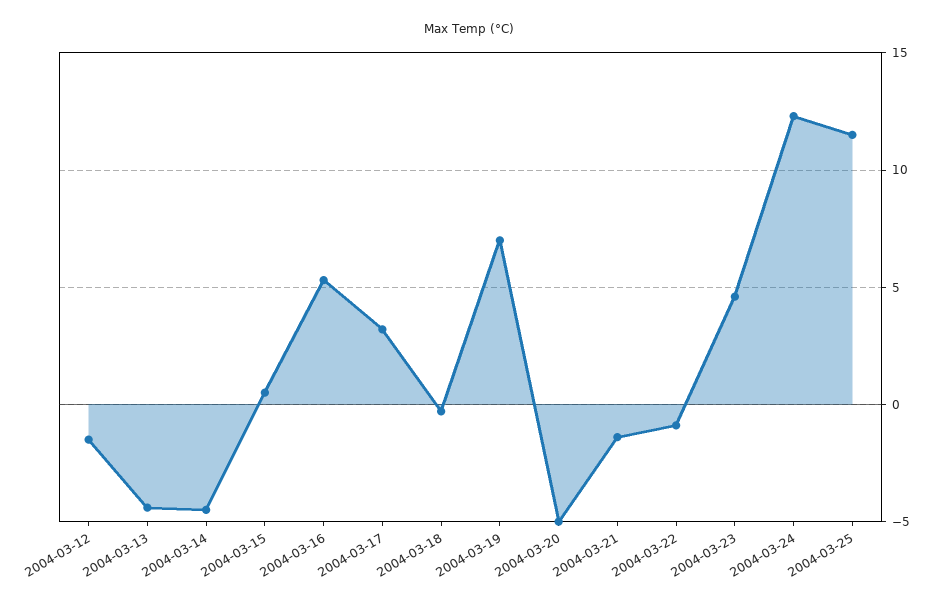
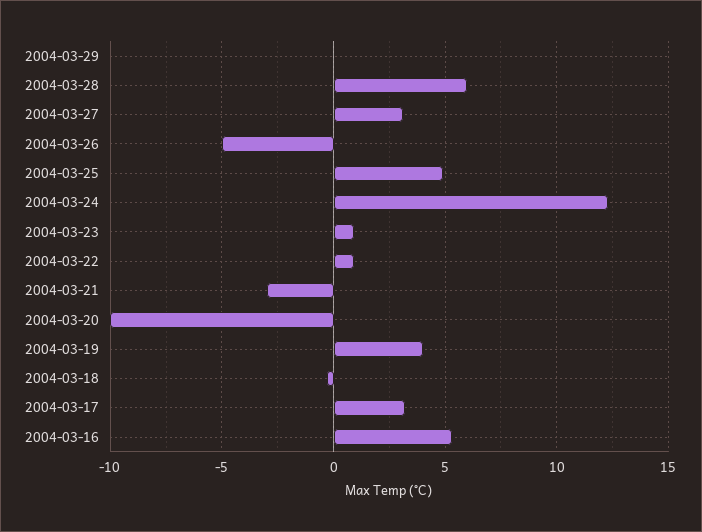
2004-03-12: -1.5 -> none
2004-03-13: -4.5 -> none
2004-03-14: -4.5 -> none
2004-03-15: 0.5 -> none
2004-03-19: 7 -> 4
2004-03-20: -5 -> -10
2004-03-21: -1.5 -> -3
2004-03-22: -1 -> 1
2004-03-23: 4.5 -> 1
2004-03-25: 11.5 -> 5
2004-03-29: none -> 0
2004-03-28: none -> 6
2004-03-27: none -> 3
2004-03-26: none -> -5

